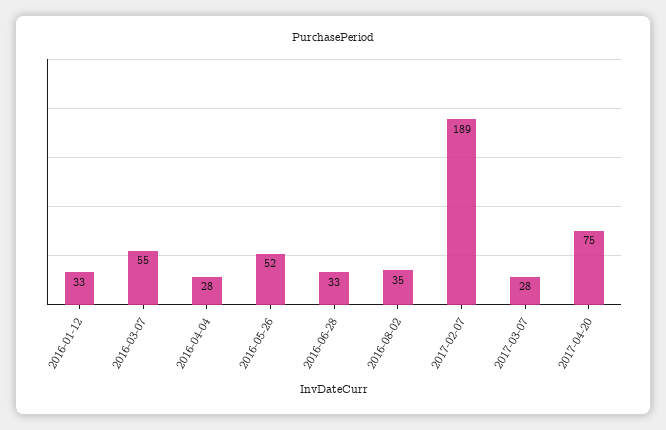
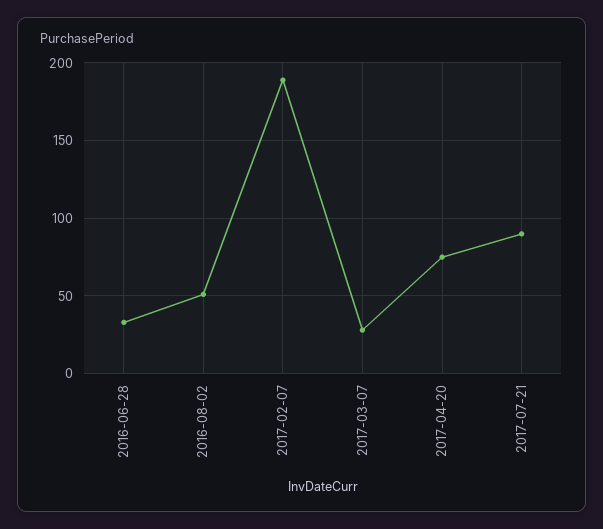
2016-01-12: 33 -> none
2016-03-07: 55 -> none
2016-04-04: 28 -> none
2016-05-26: 52 -> none
2016-08-02: 35 -> 50
2017-07-21: none -> 90

